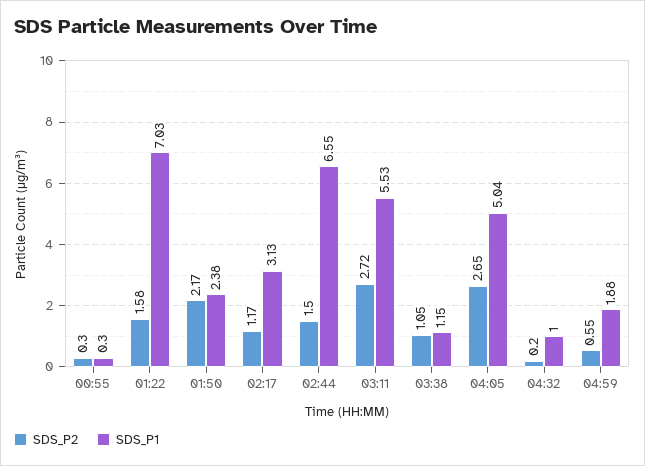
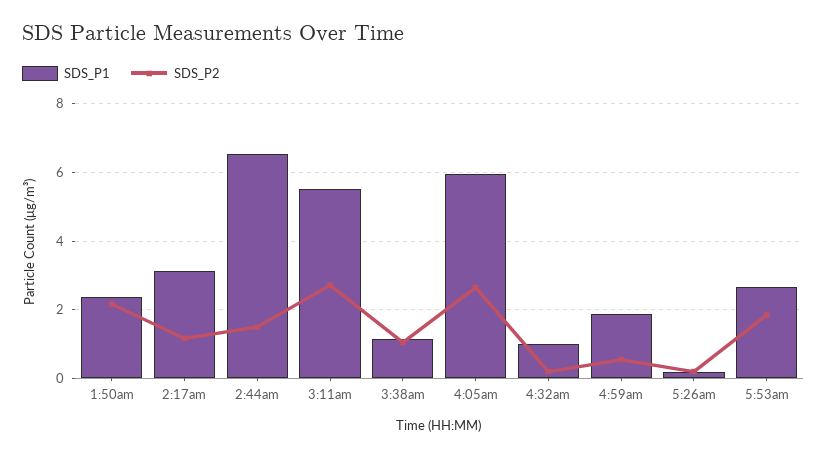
SDS_P2, 00:55: 0.3 -> none
SDS_P1, 00:55: 0.3 -> none
SDS_P2, 01:22: 1.58 -> none
SDS_P1, 01:22: 7.03 -> none
SDS_P1, 04:05: 5.04 -> 6
SDS_P1, 5:26am: none -> 0.2
SDS_P2, 5:26am: none -> 0.2
SDS_P1, 5:53am: none -> 2.6
SDS_P2, 5:53am: none -> 1.8

